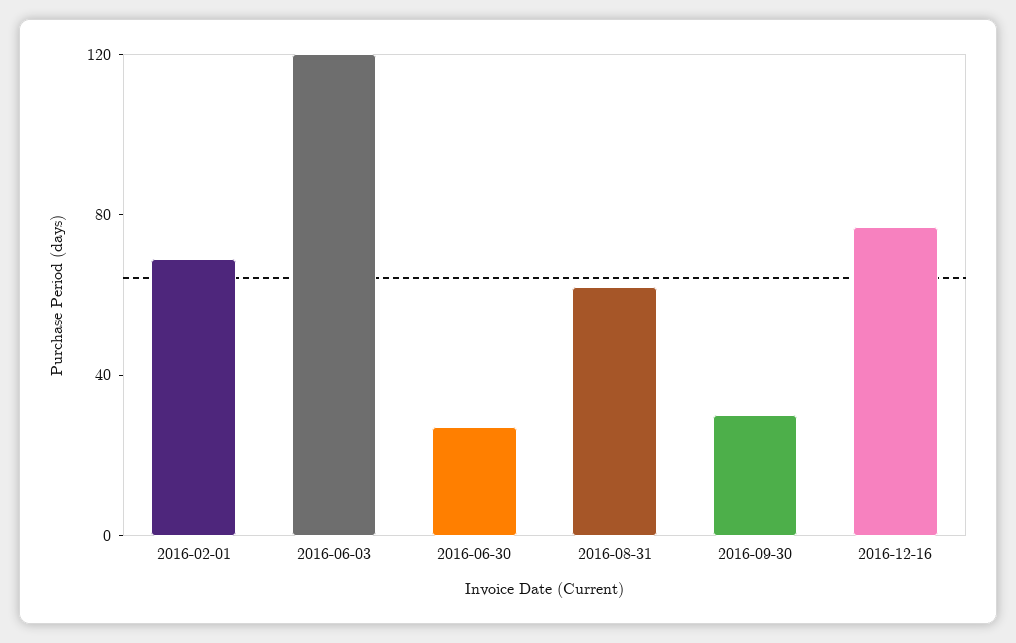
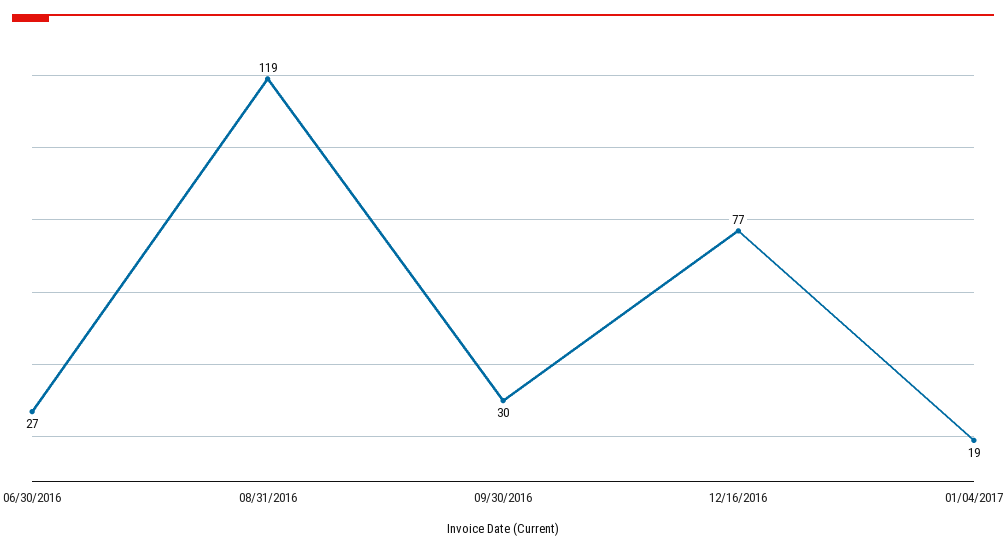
2016-02-01: 70 -> none
2016-06-03: 120 -> none
2016-08-31: 60 -> 119
01/04/2017: none -> 19

